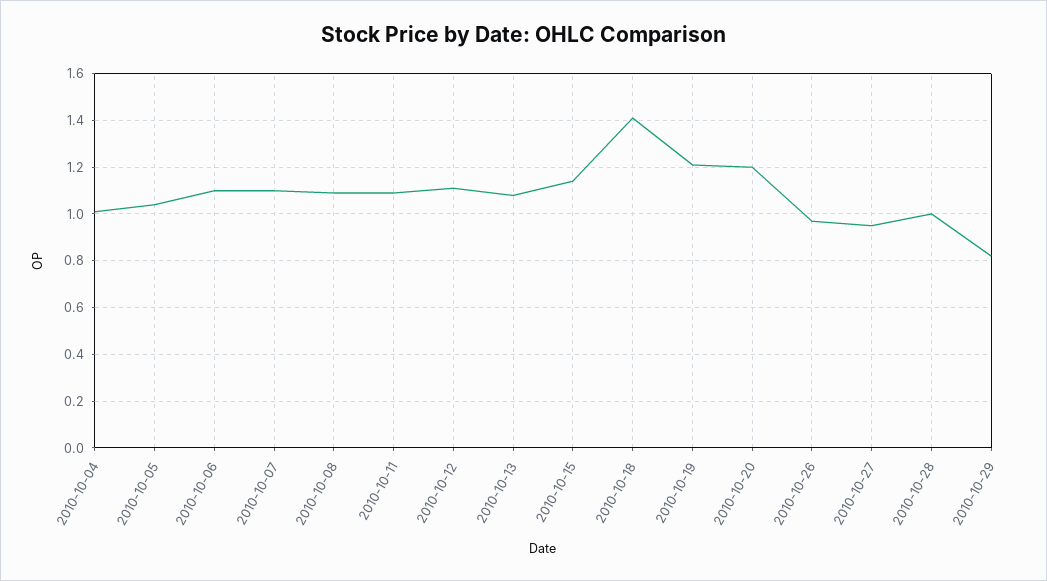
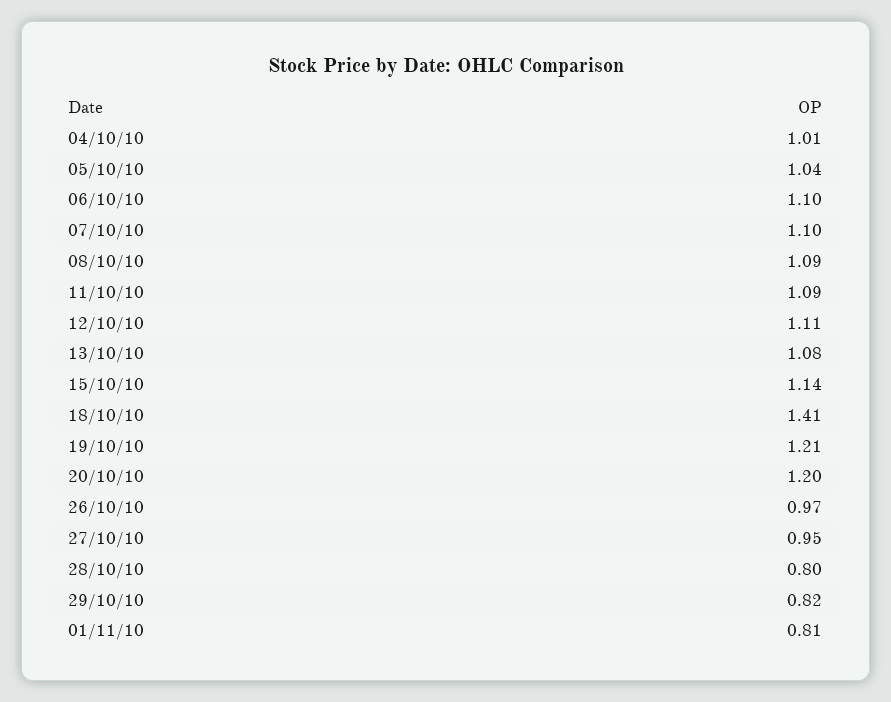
2010-10-28: 1 -> 0.8
01/11/10: none -> 0.81

